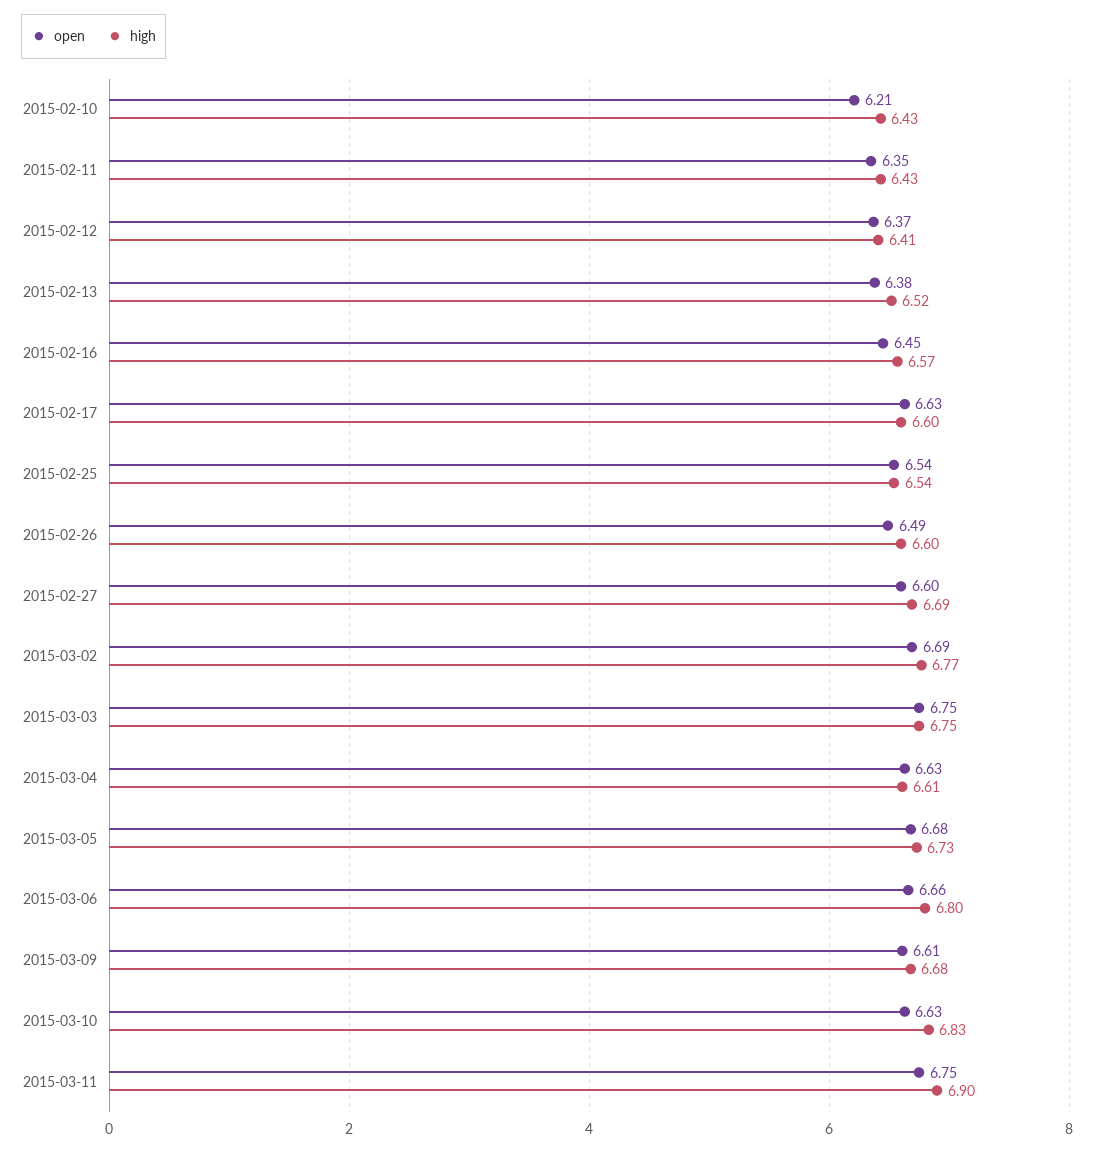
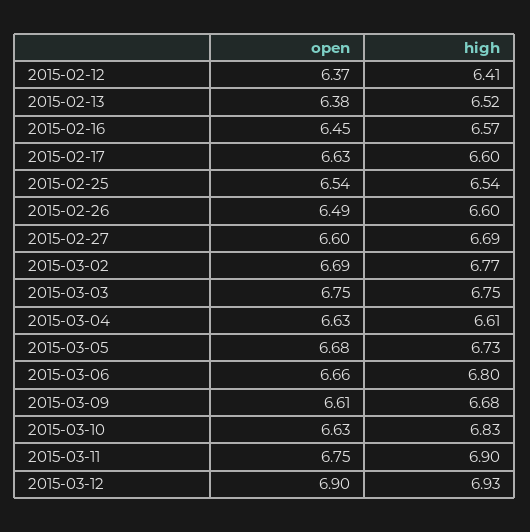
open, 2015-02-10: 6.21 -> none
high, 2015-02-10: 6.43 -> none
open, 2015-02-11: 6.35 -> none
high, 2015-02-11: 6.43 -> none
open, 2015-03-12: none -> 6.9
high, 2015-03-12: none -> 6.93

